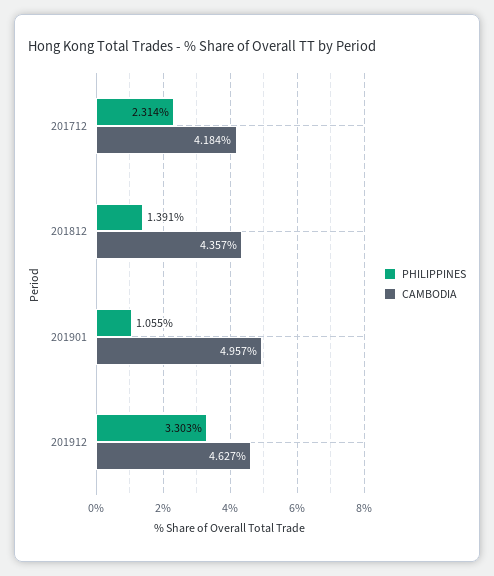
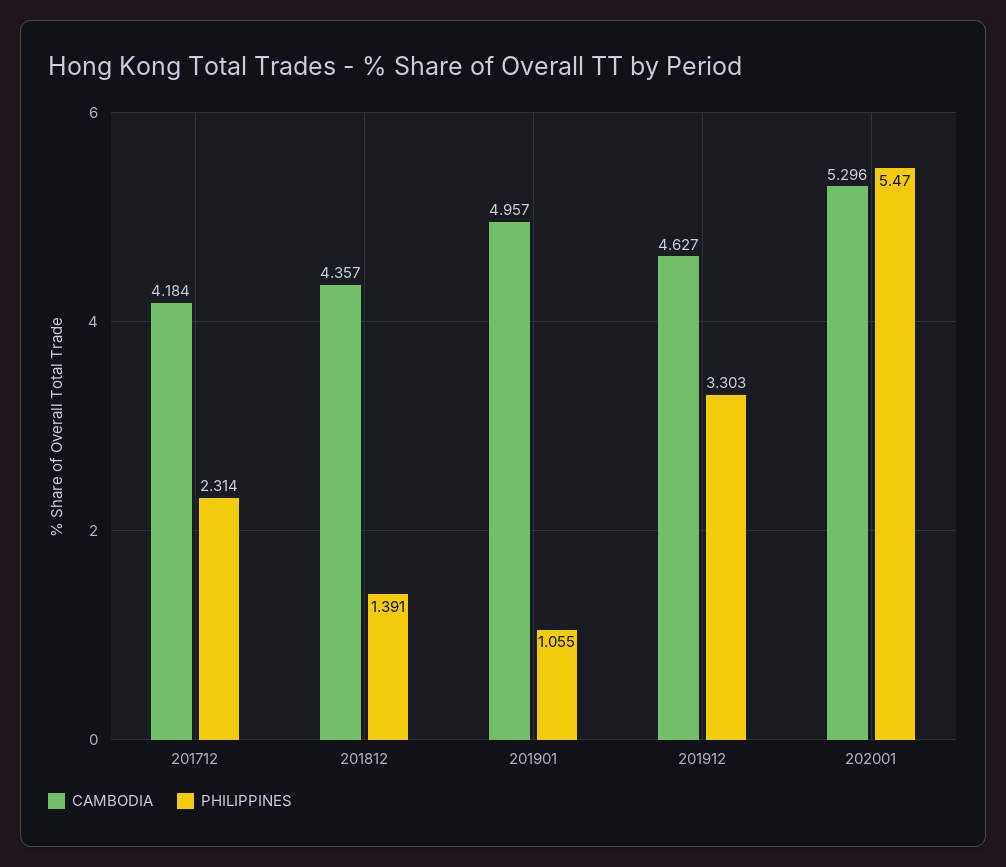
CAMBODIA, 202001: none -> 5.296
PHILIPPINES, 202001: none -> 5.47

